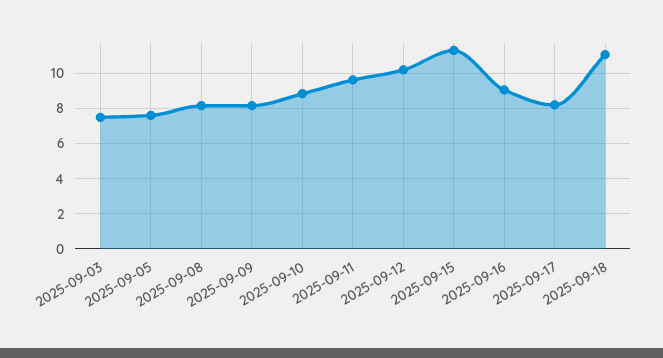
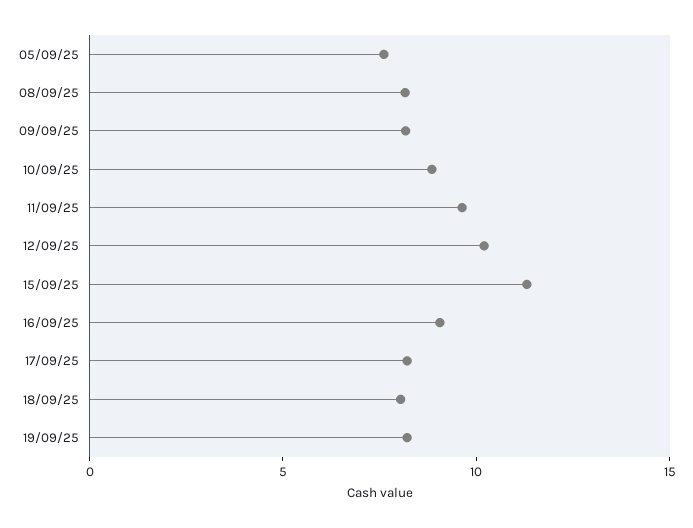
2025-09-03: 7.5 -> none
2025-09-18: 11 -> 8
19/09/25: none -> 8

